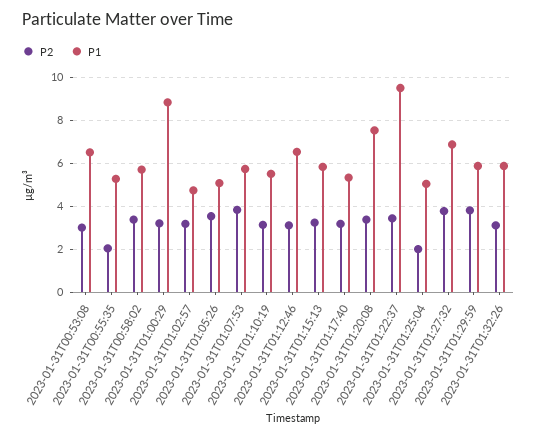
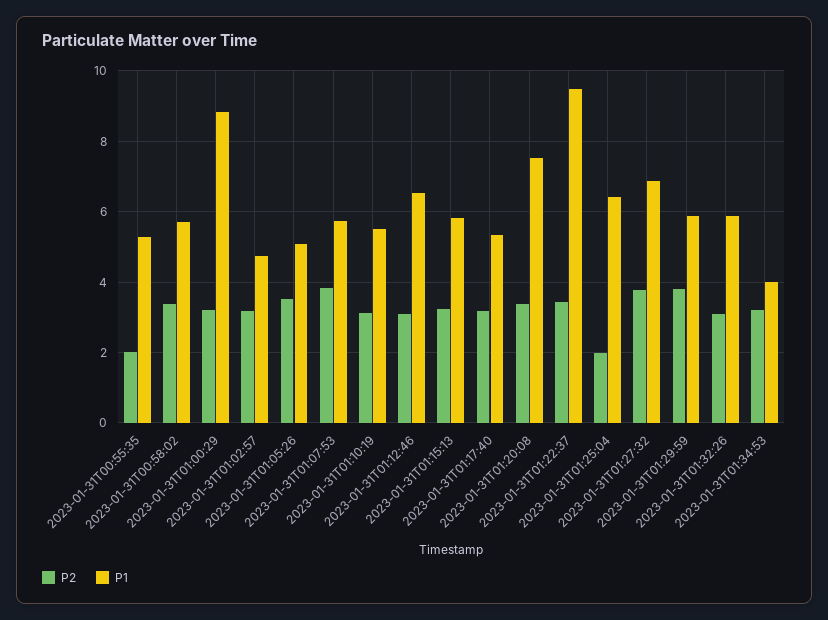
P2, 2023-01-31T00:53:08: 3 -> none
P1, 2023-01-31T00:53:08: 6.5 -> none
P1, 2023-01-31T01:25:04: 5 -> 6.4
P2, 2023-01-31T01:34:53: none -> 3.2
P1, 2023-01-31T01:34:53: none -> 4

